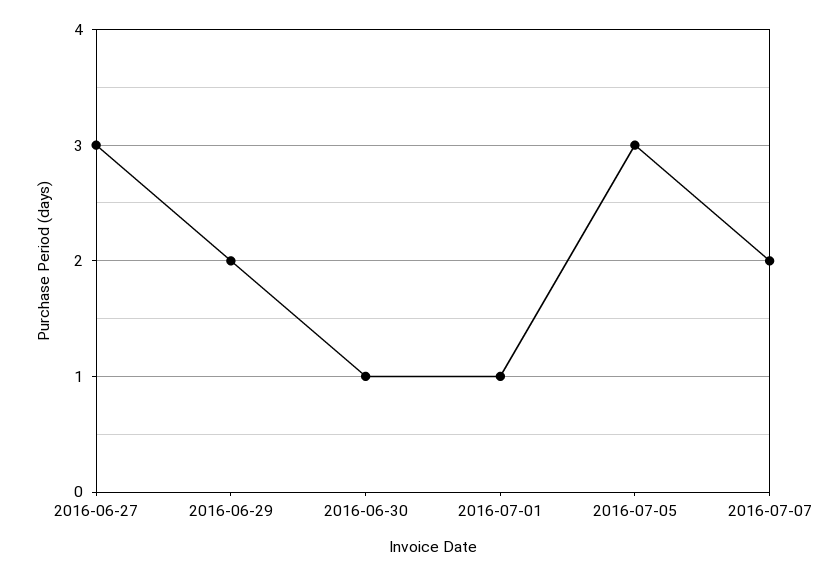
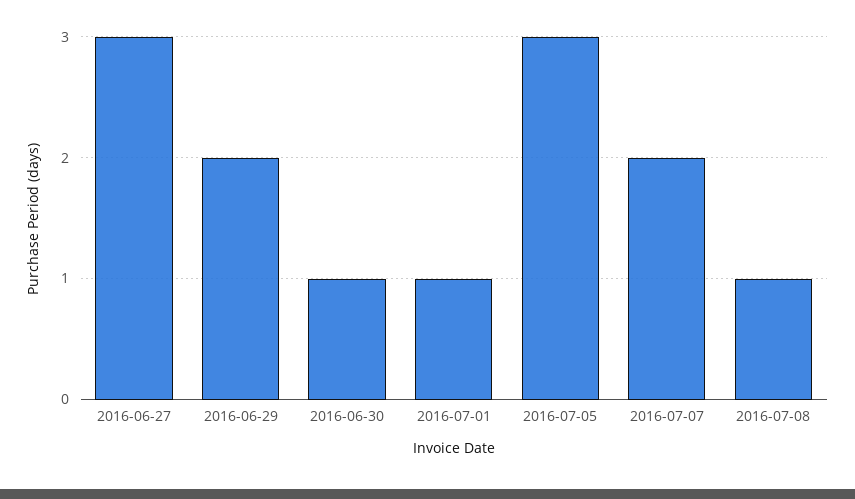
2016-07-08: none -> 1

